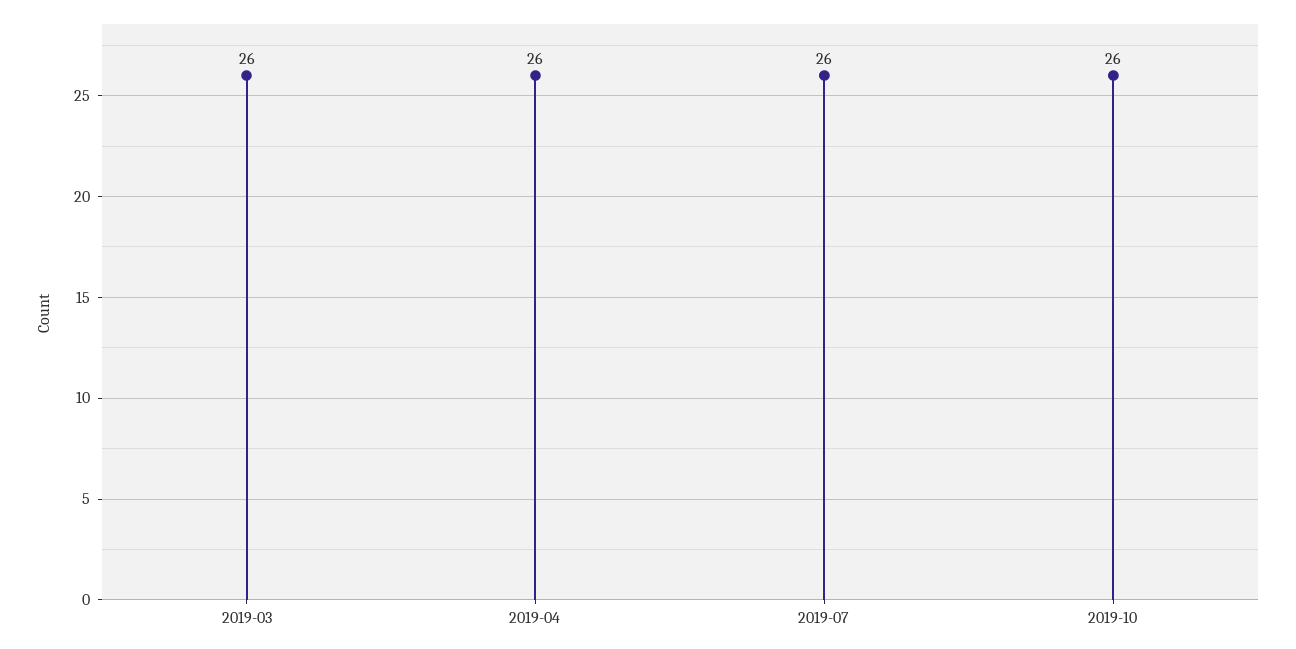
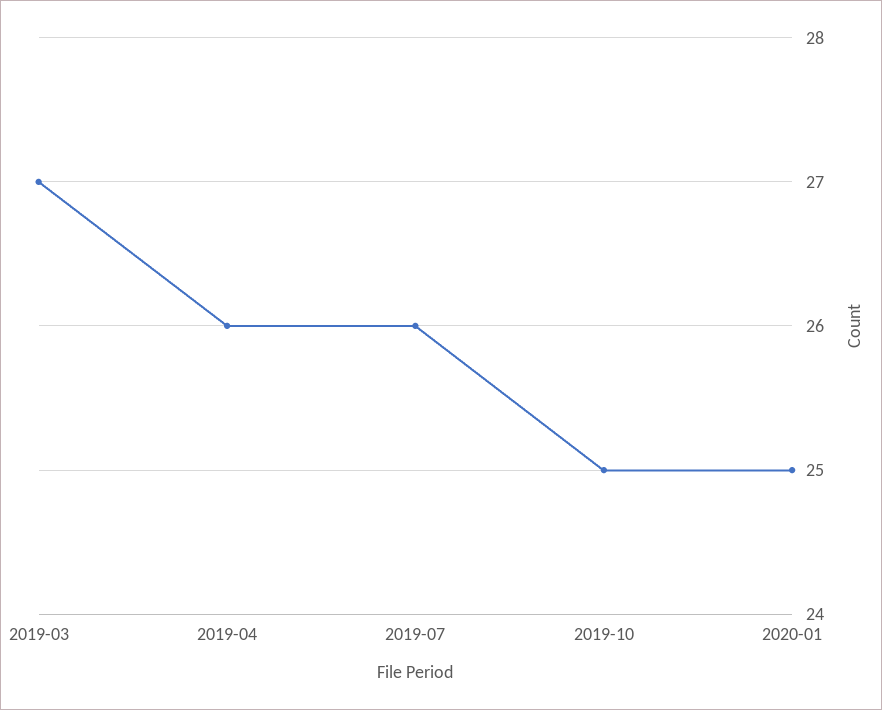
2019-03: 26 -> 27
2019-10: 26 -> 25
2020-01: none -> 25

